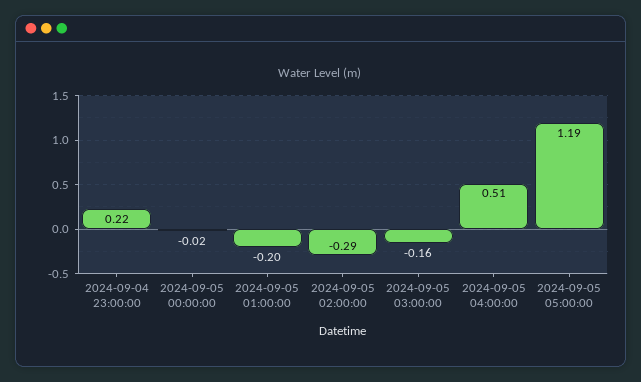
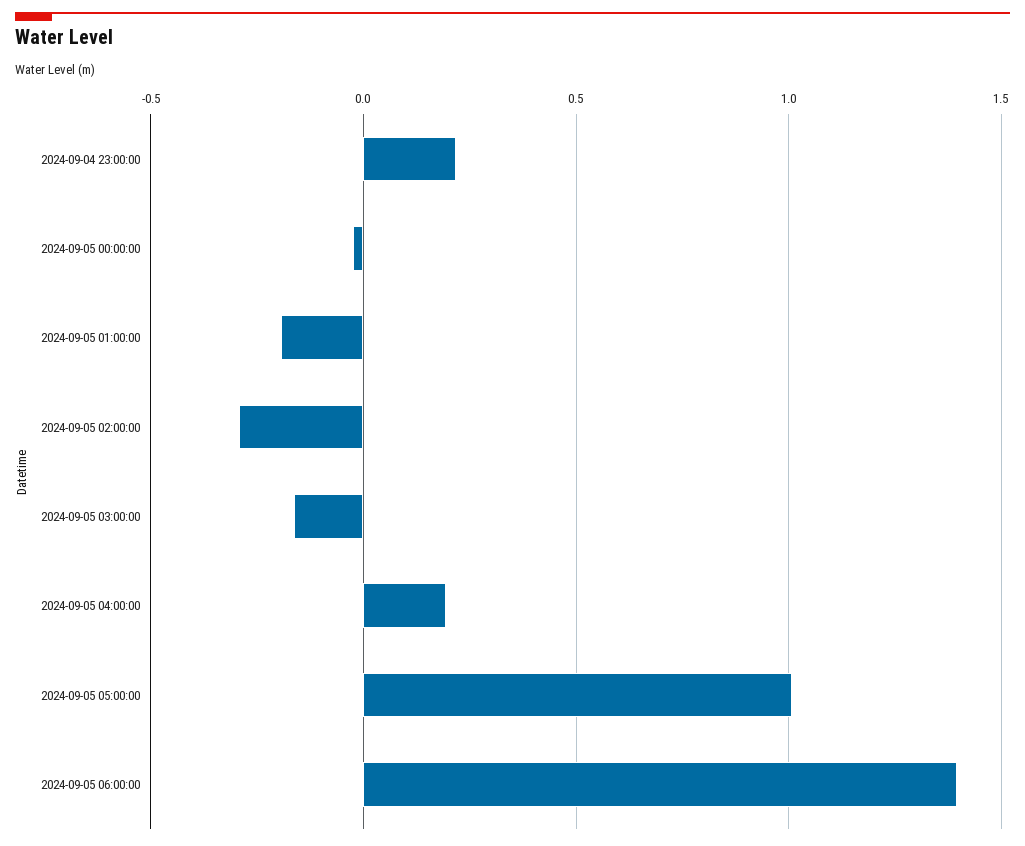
2024-09-05 04:00:00: 0.51 -> 0.2
2024-09-05 05:00:00: 1.19 -> 1
2024-09-05 06:00:00: none -> 1.4

